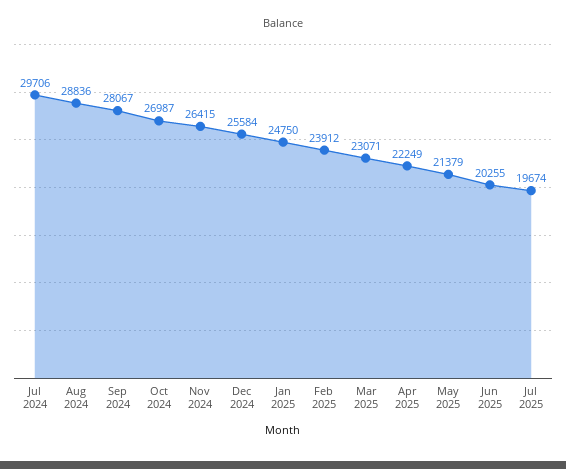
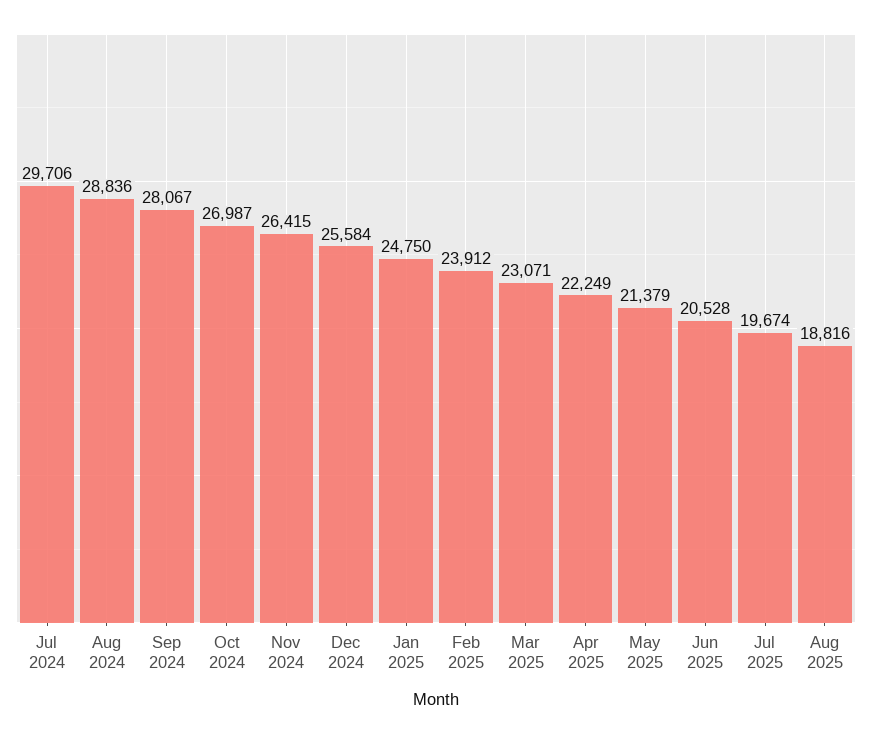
Jun 2025: 20255 -> 20528
Aug 2025: none -> 18816

